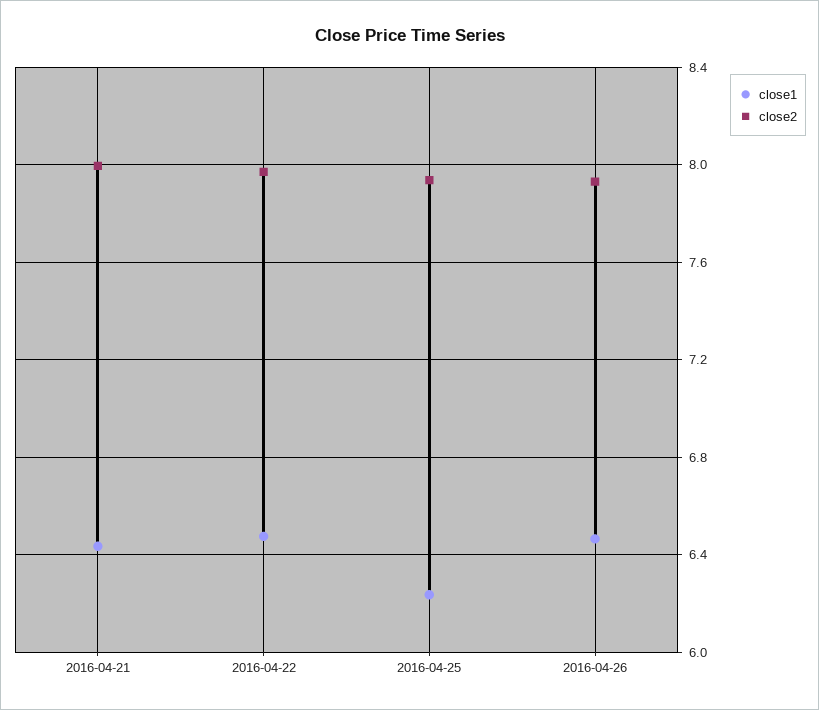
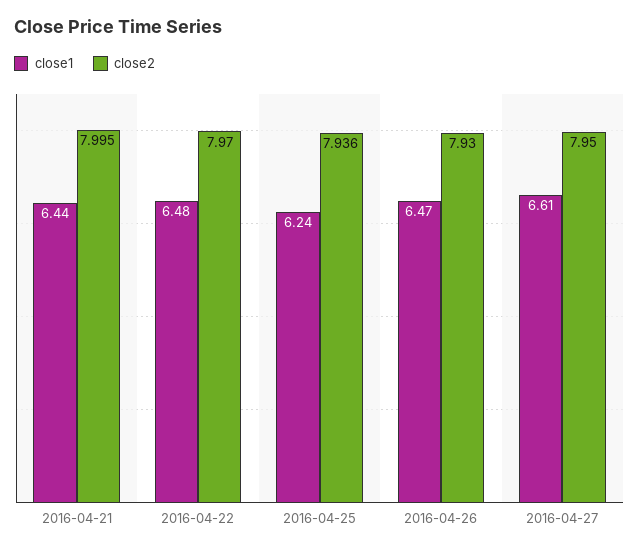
close1, 2016-04-27: none -> 6.61
close2, 2016-04-27: none -> 7.95

